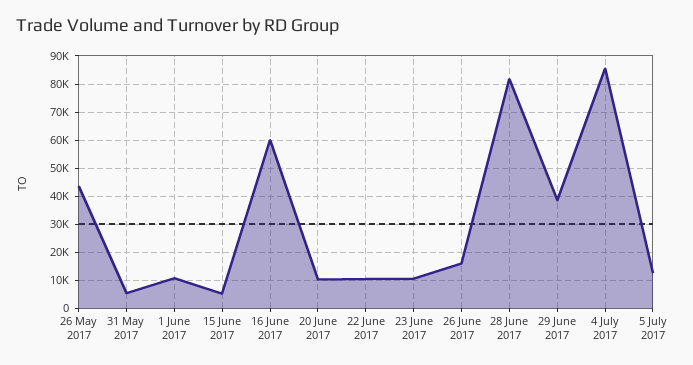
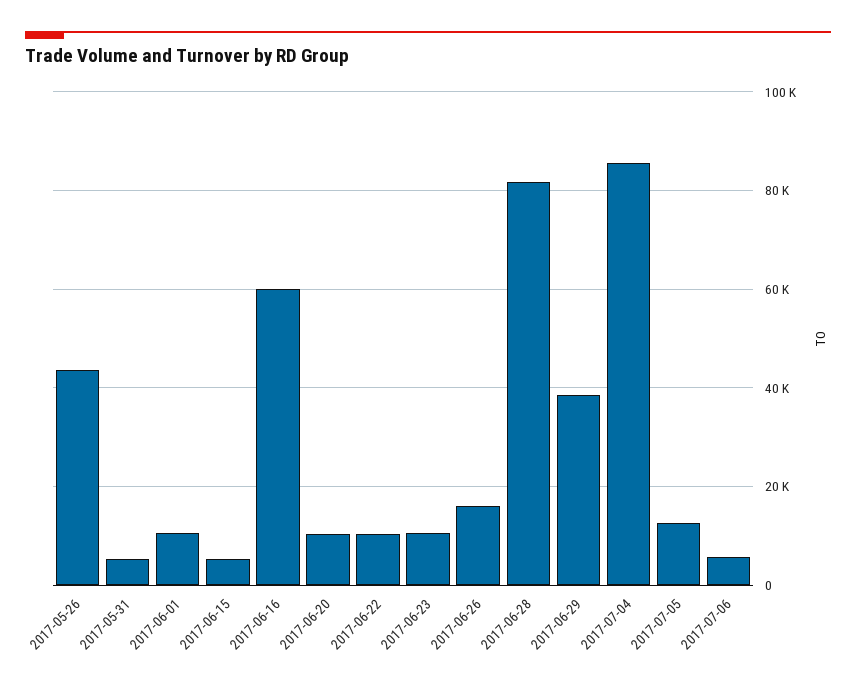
2017-07-06: none -> 6000

